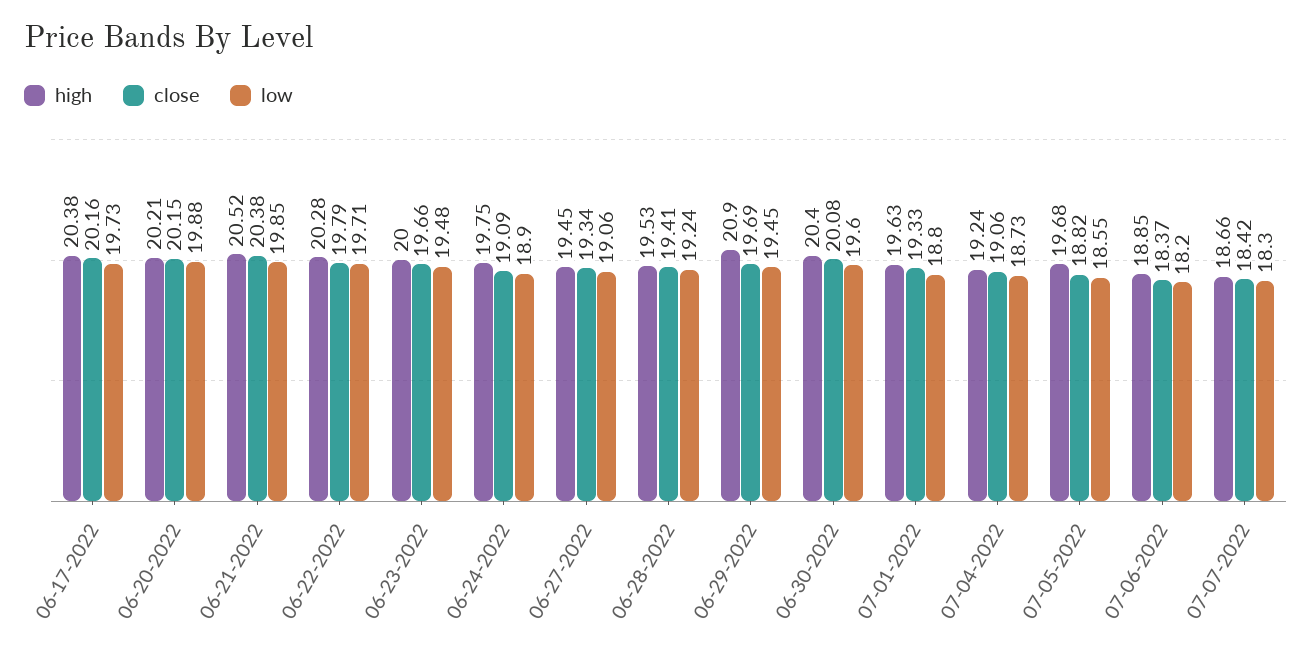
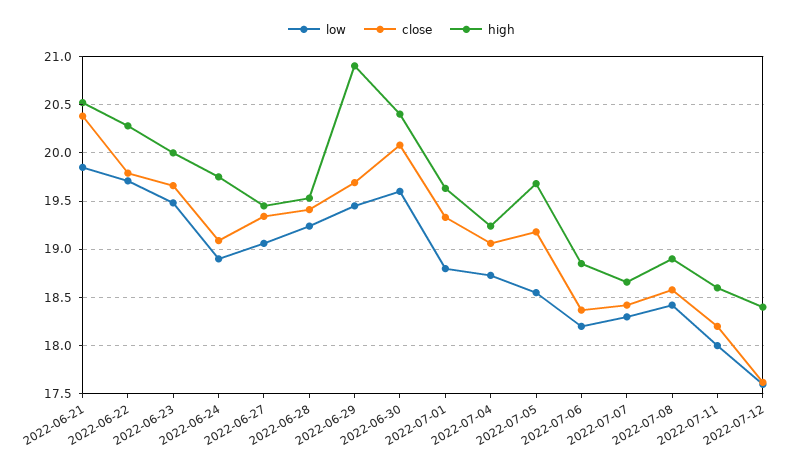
high, 06-17-2022: 20.38 -> none
close, 06-17-2022: 20.16 -> none
low, 06-17-2022: 19.73 -> none
high, 06-20-2022: 20.21 -> none
close, 06-20-2022: 20.15 -> none
low, 06-20-2022: 19.88 -> none
close, 07-05-2022: 18.82 -> 19.2
low, 2022-07-08: none -> 18.4
close, 2022-07-08: none -> 18.6
high, 2022-07-08: none -> 18.9
low, 2022-07-11: none -> 18
close, 2022-07-11: none -> 18.2
high, 2022-07-11: none -> 18.6
low, 2022-07-12: none -> 17.6
close, 2022-07-12: none -> 17.6
high, 2022-07-12: none -> 18.4

